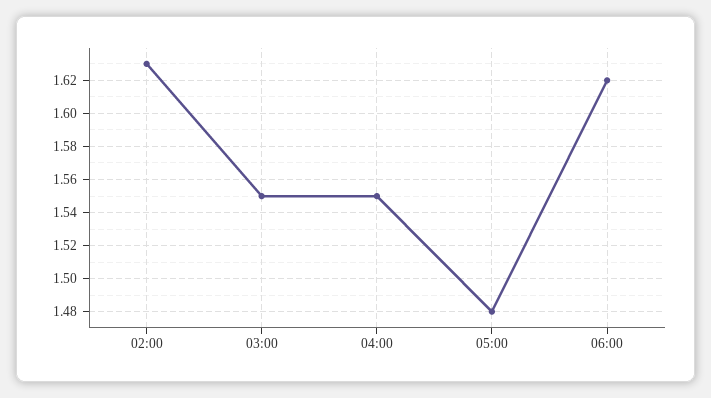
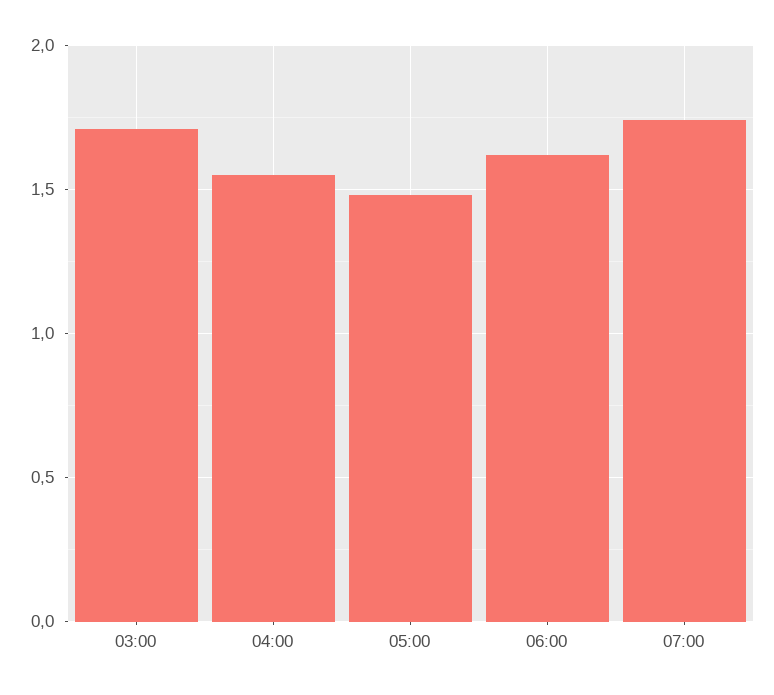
02:00: 1.63 -> none
03:00: 1.55 -> 1.7
07:00: none -> 1.75

